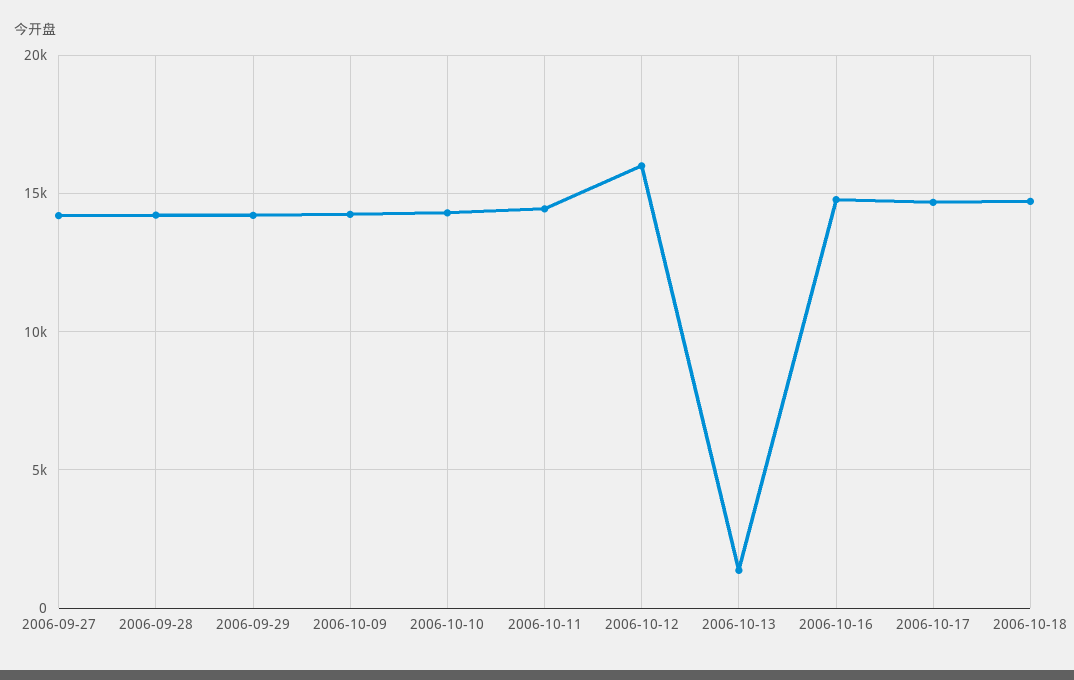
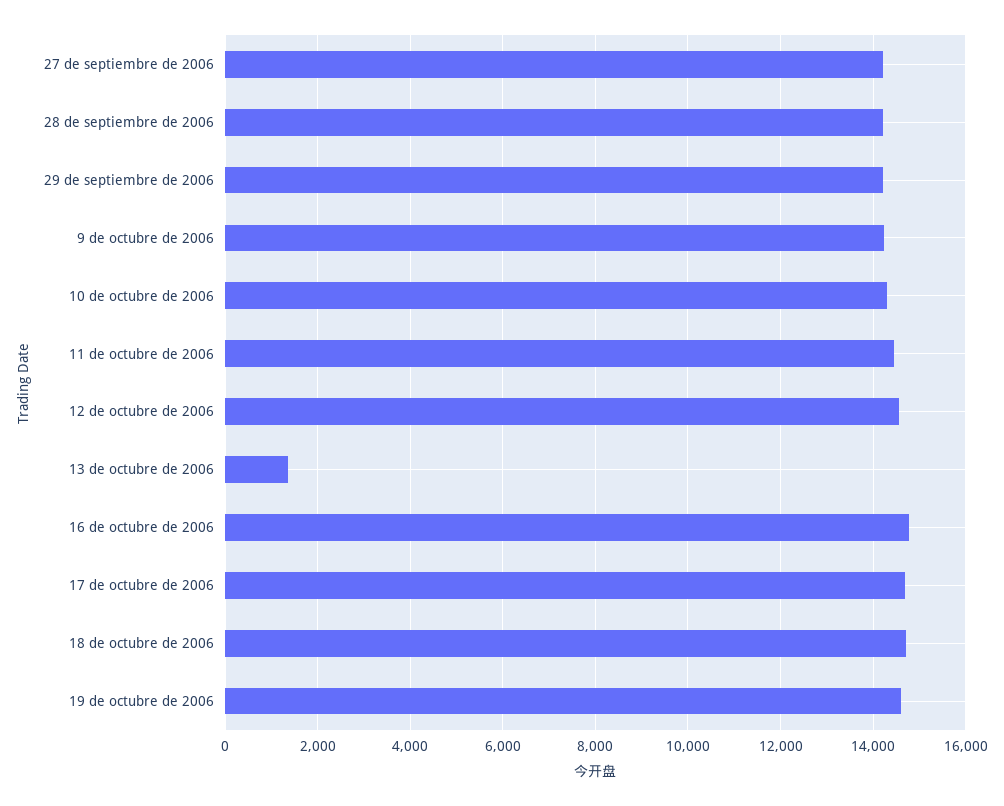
2006-10-12: 16000 -> 14600
19 de octubre de 2006: none -> 14600

